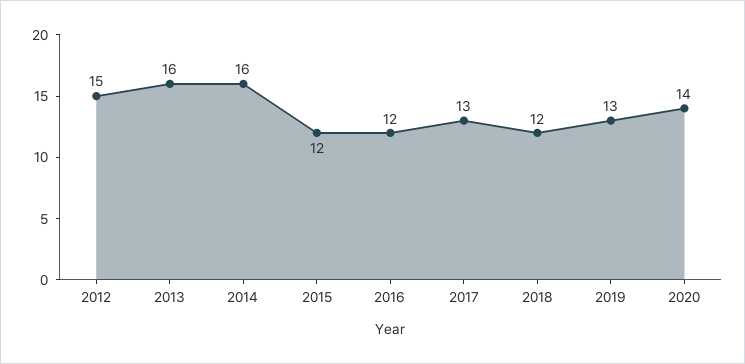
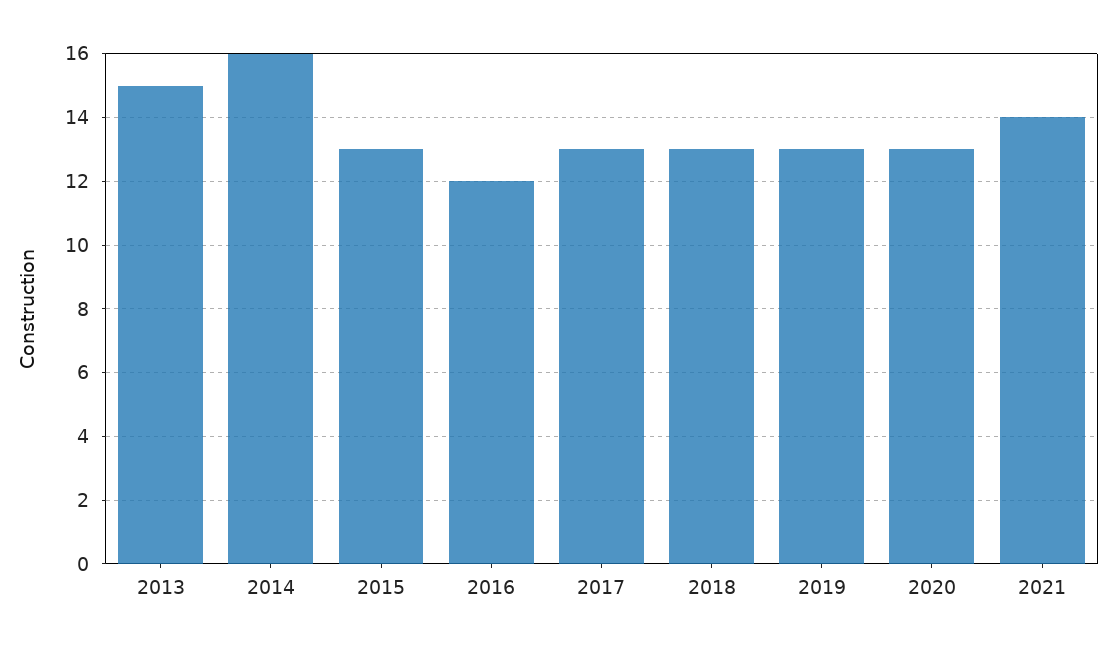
2012: 15 -> none
2013: 16 -> 15
2015: 12 -> 13
2018: 12 -> 13
2020: 14 -> 13
2021: none -> 14

